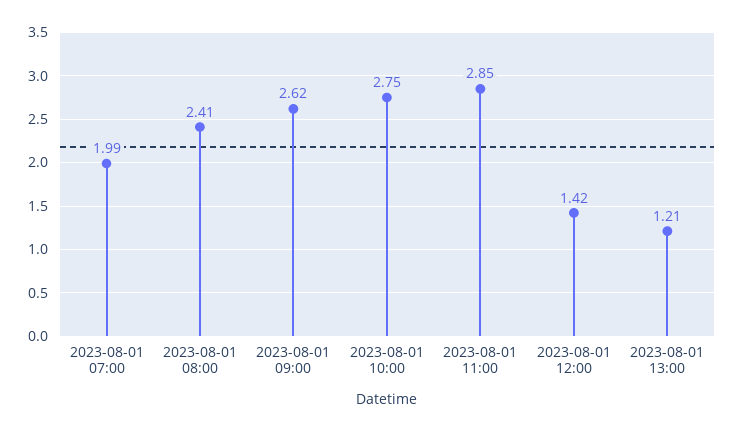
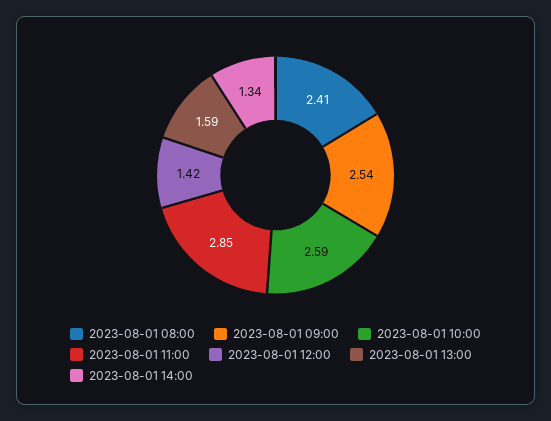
2023-08-01 07:00: 1.99 -> none
2023-08-01 09:00: 2.62 -> 2.54
2023-08-01 10:00: 2.75 -> 2.59
2023-08-01 13:00: 1.21 -> 1.59
2023-08-01 14:00: none -> 1.34

